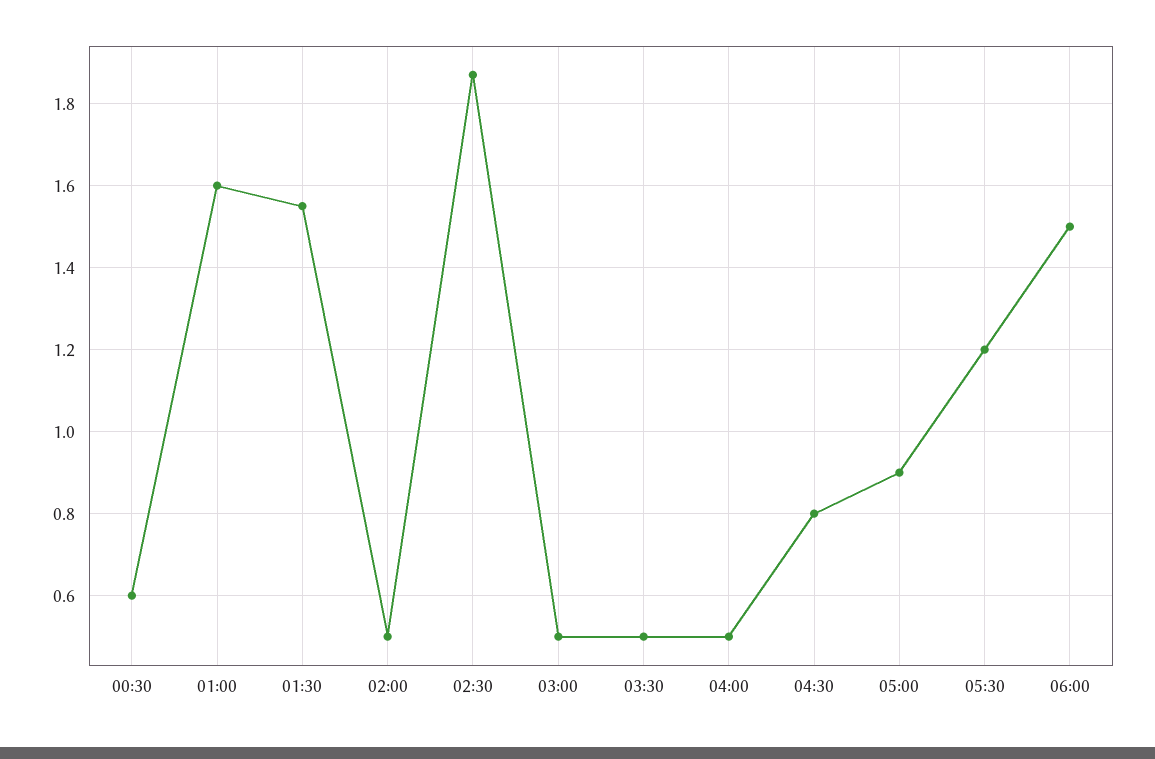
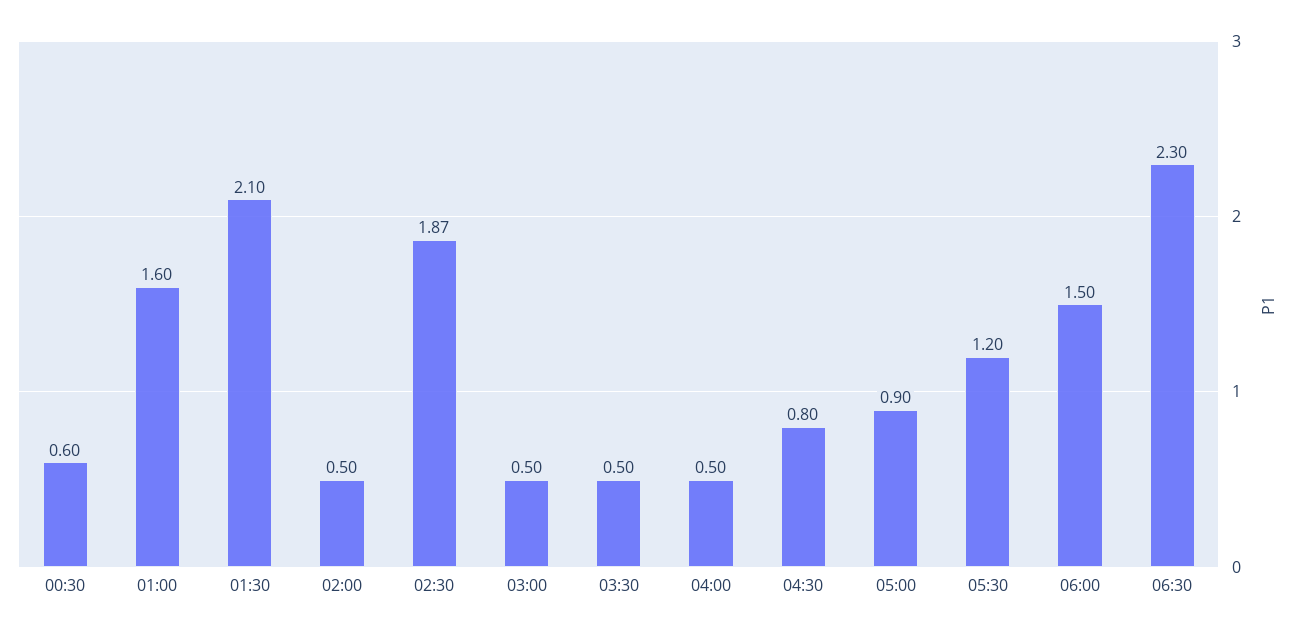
01:30: 1.55 -> 2.1
06:30: none -> 2.3

